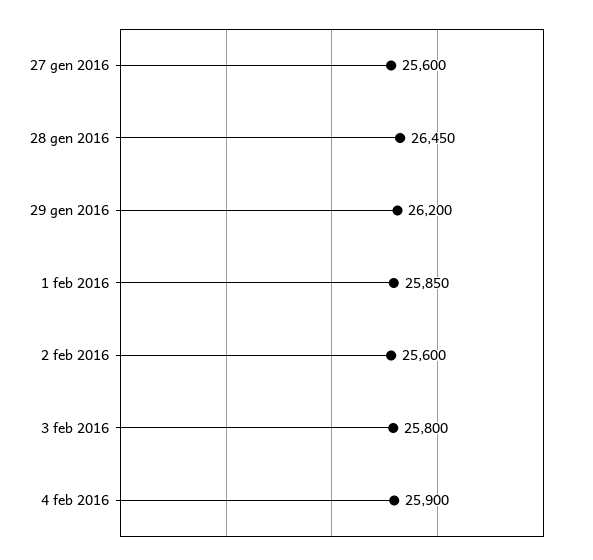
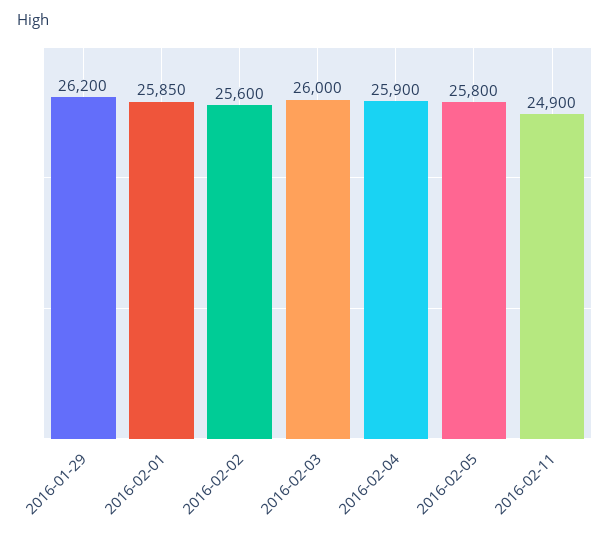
27 gen 2016: 25600 -> none
28 gen 2016: 26450 -> none
3 feb 2016: 25800 -> 26000
2016-02-05: none -> 25800
2016-02-11: none -> 24900

